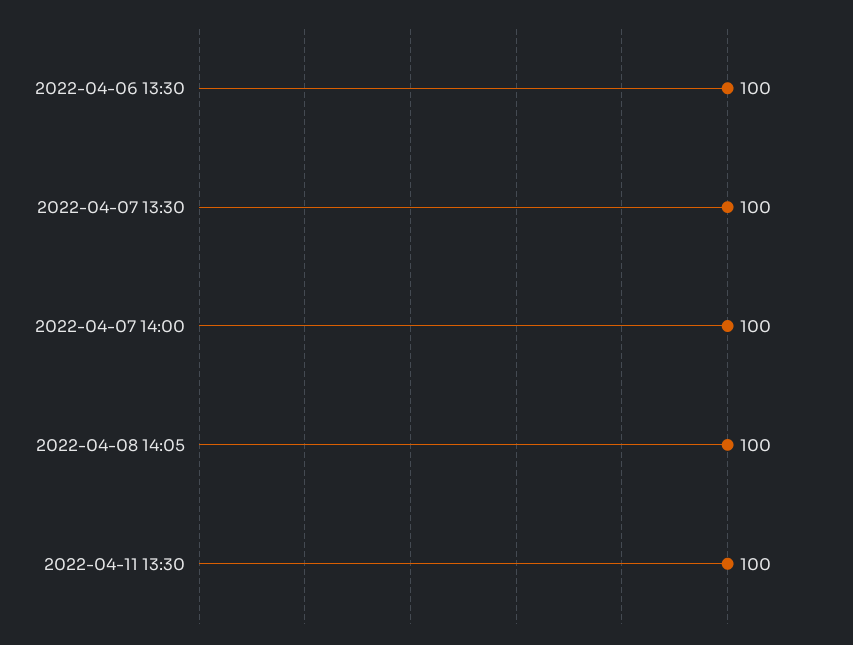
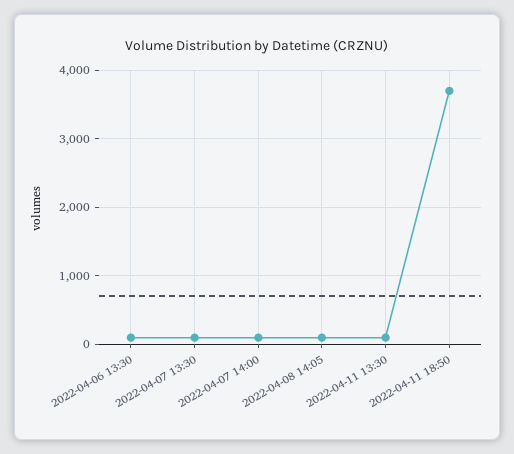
2022-04-11 18:50: none -> 3700

